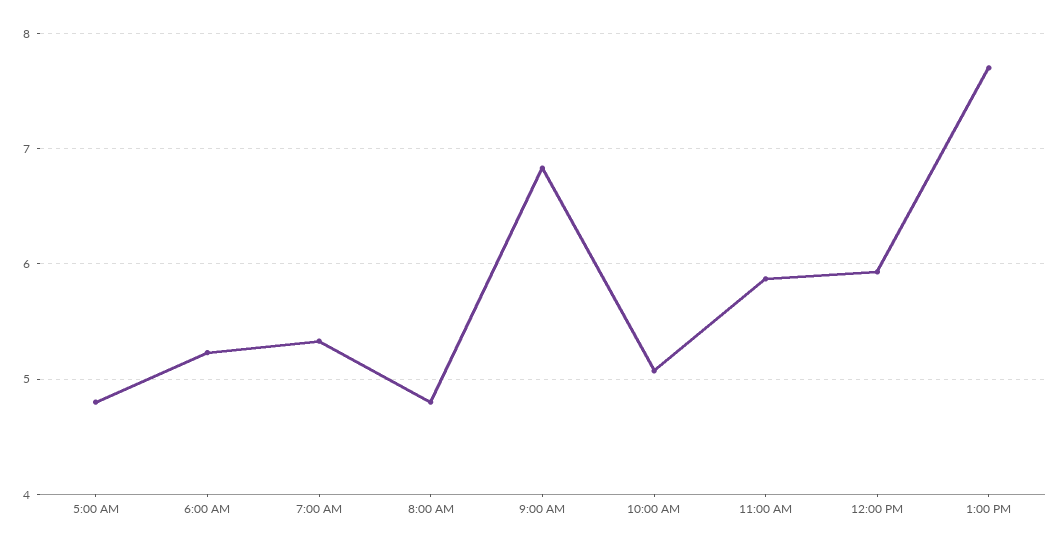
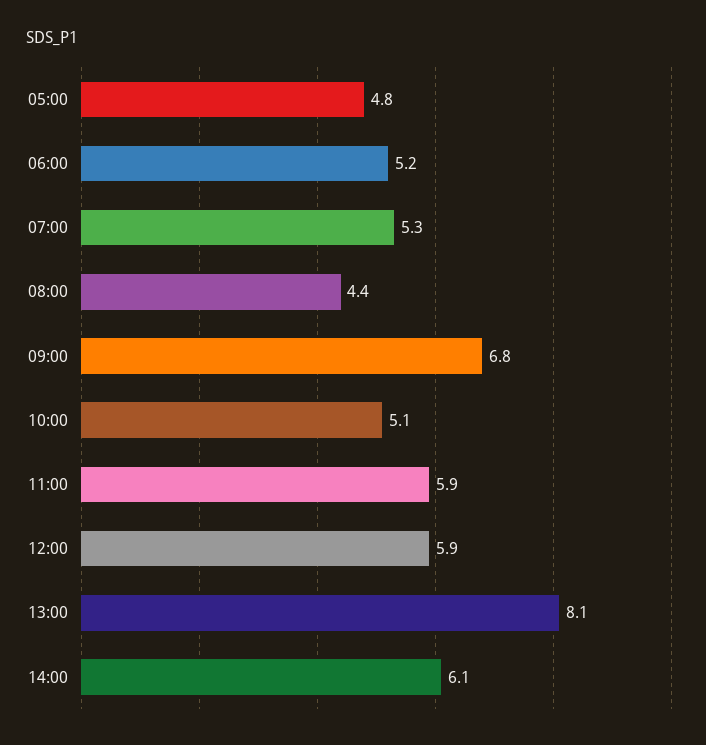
8:00 AM: 4.8 -> 4.4
1:00 PM: 7.7 -> 8.1
14:00: none -> 6.1

